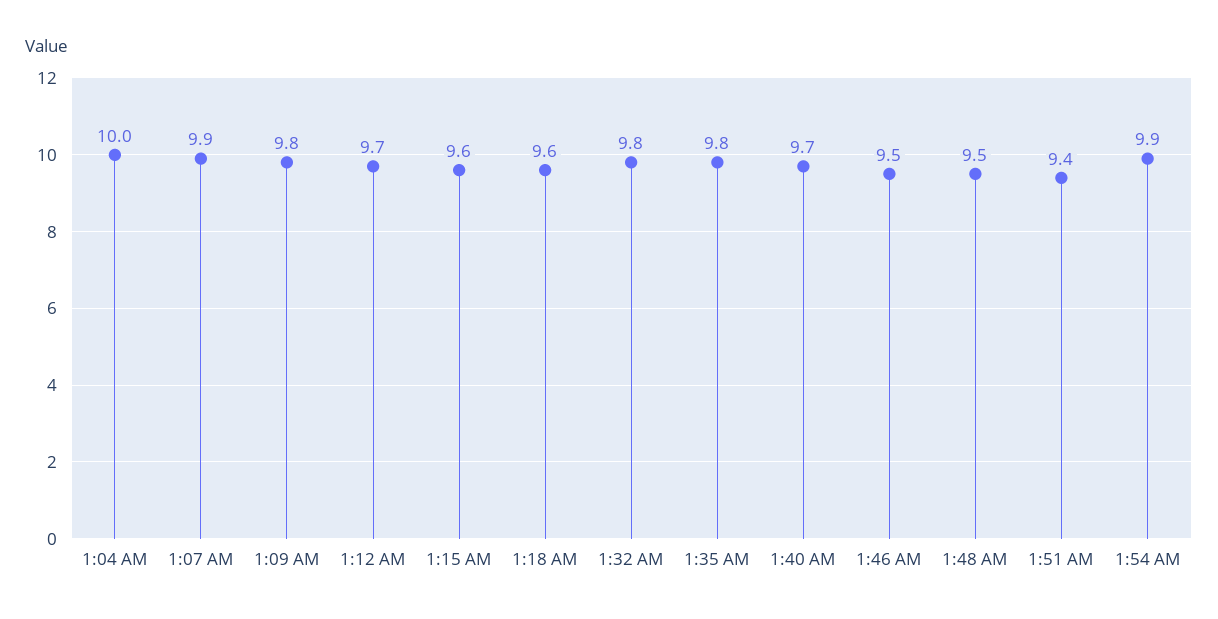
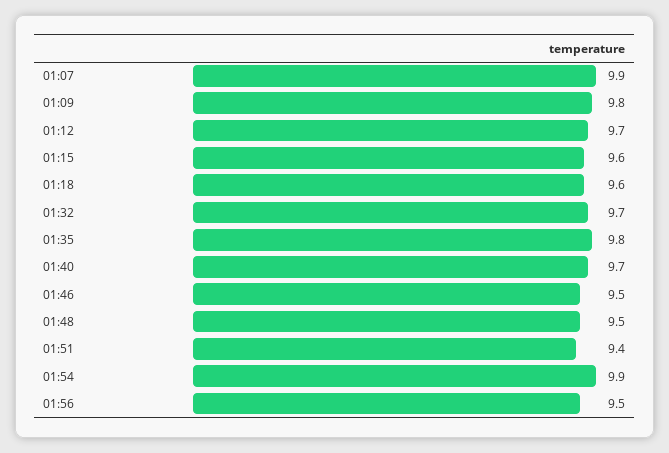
1:04 AM: 10 -> none
1:32 AM: 9.8 -> 9.7
01:56: none -> 9.5

